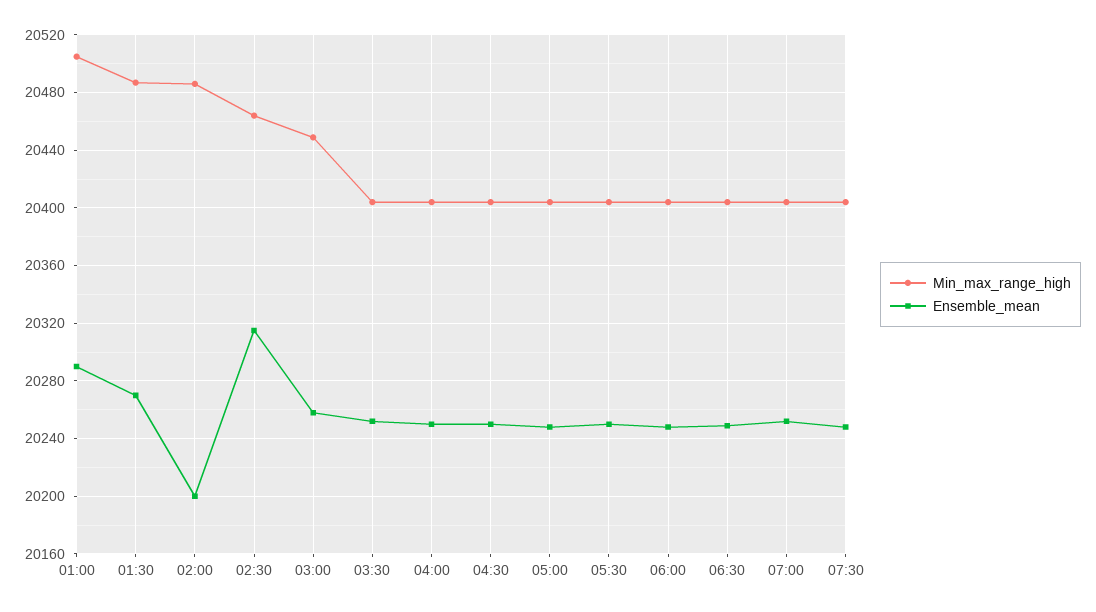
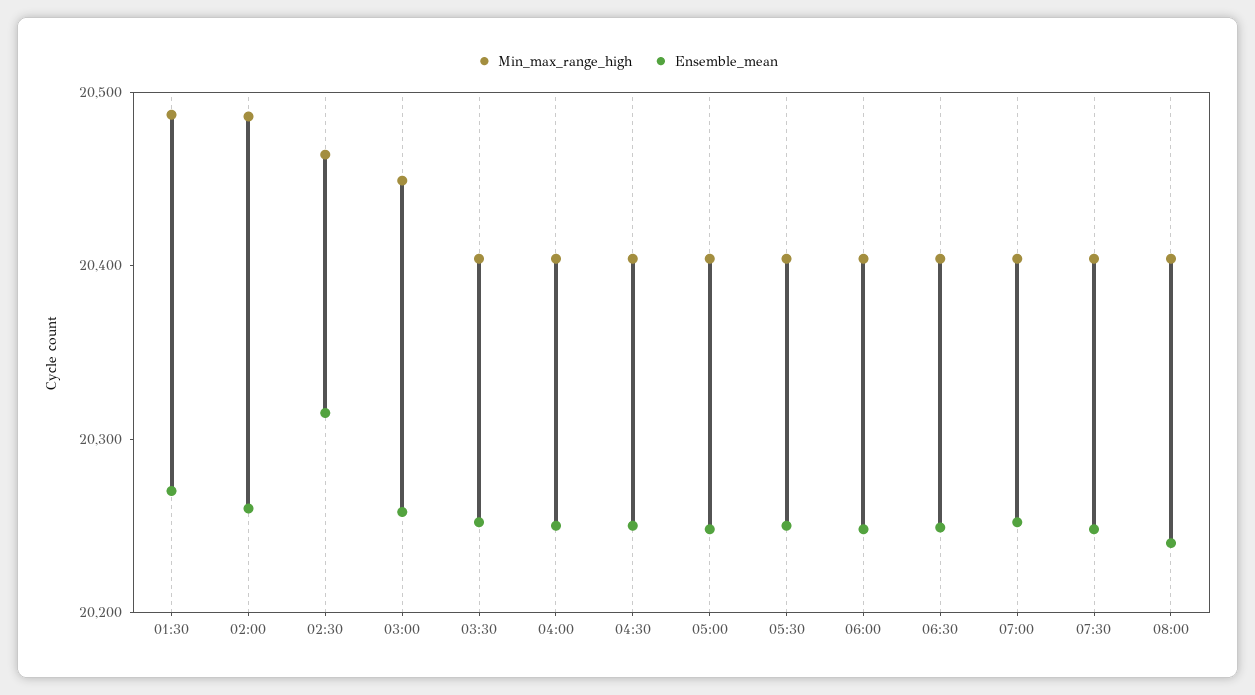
Min_max_range_high, 01:00: 20505 -> none
Ensemble_mean, 01:00: 20290 -> none
Ensemble_mean, 02:00: 20200 -> 20260
Min_max_range_high, 08:00: none -> 20400
Ensemble_mean, 08:00: none -> 20240

